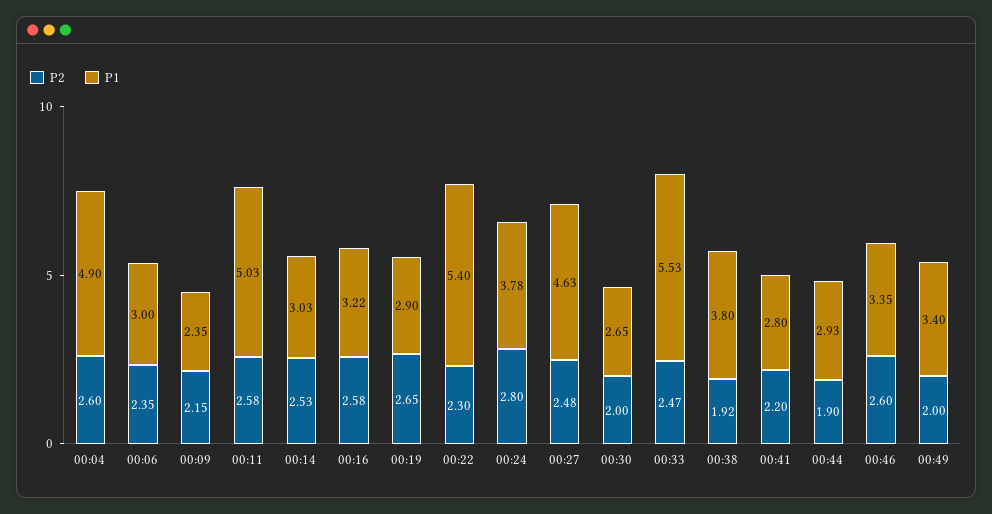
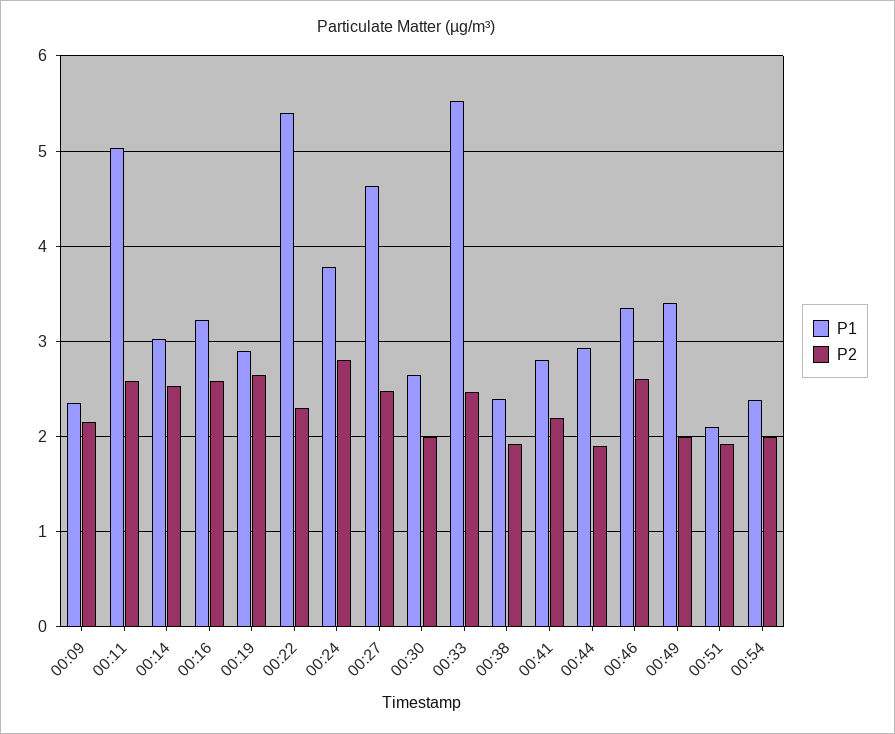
P2, 00:04: 2.6 -> none
P1, 00:04: 4.9 -> none
P2, 00:06: 2.35 -> none
P1, 00:06: 3 -> none
P1, 00:38: 3.8 -> 2.4
P1, 00:51: none -> 2.1
P2, 00:51: none -> 1.9
P1, 00:54: none -> 2.4
P2, 00:54: none -> 2

